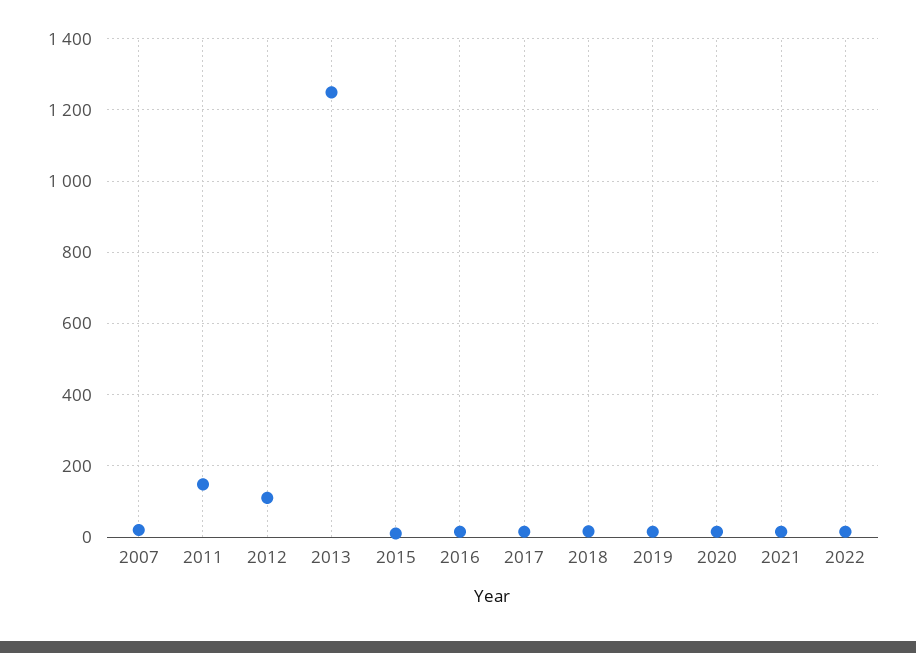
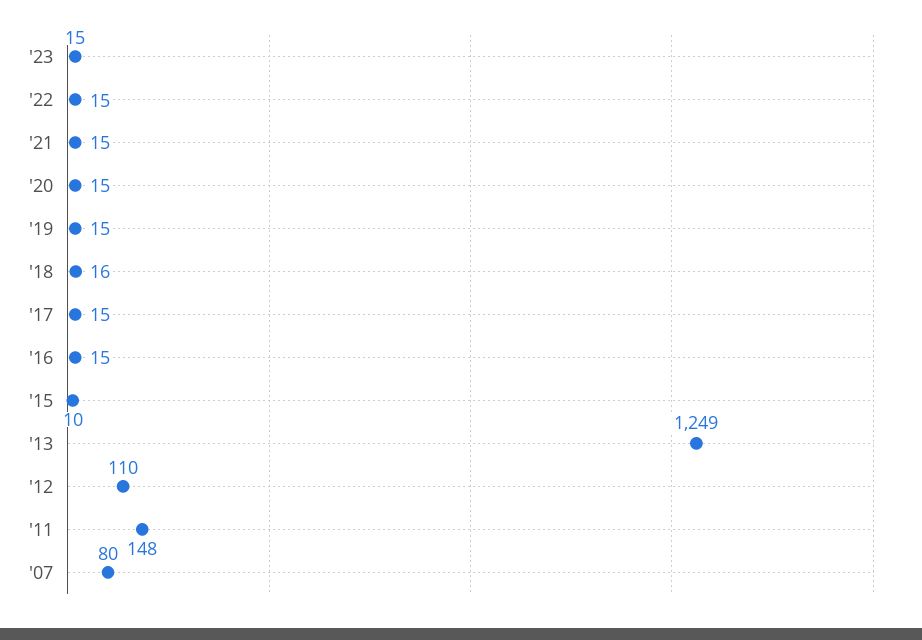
2007: 20 -> 80
'23: none -> 15

